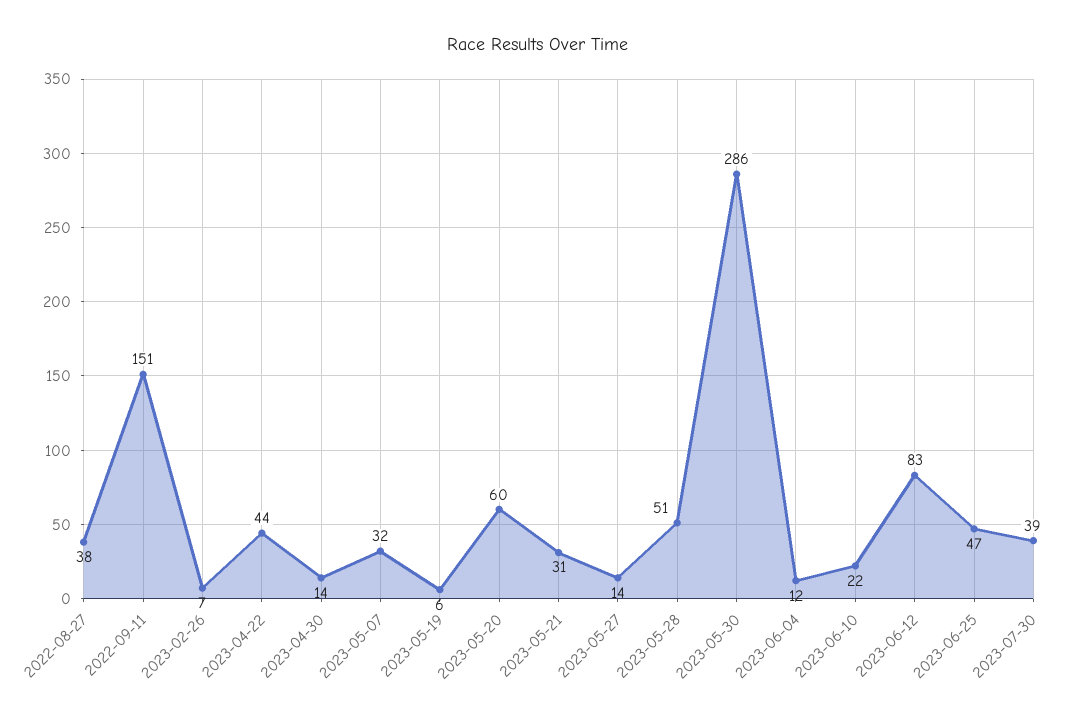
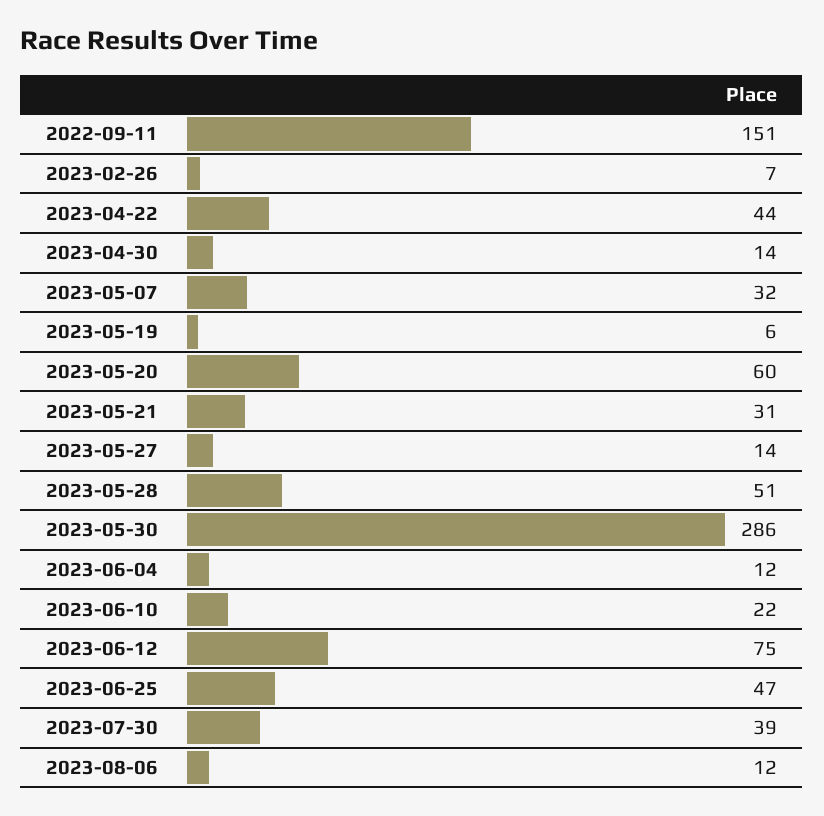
2022-08-27: 38 -> none
2023-06-12: 83 -> 75
2023-08-06: none -> 12

